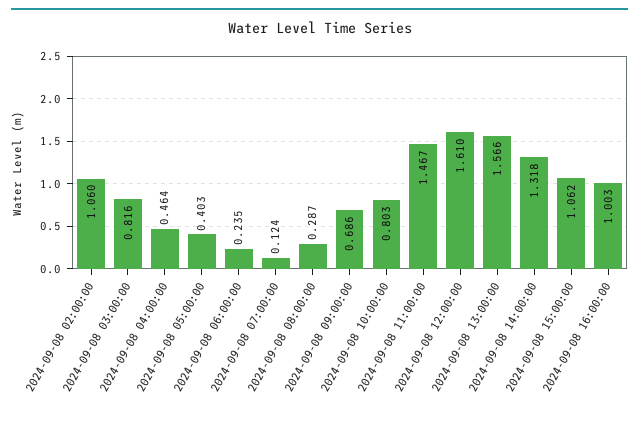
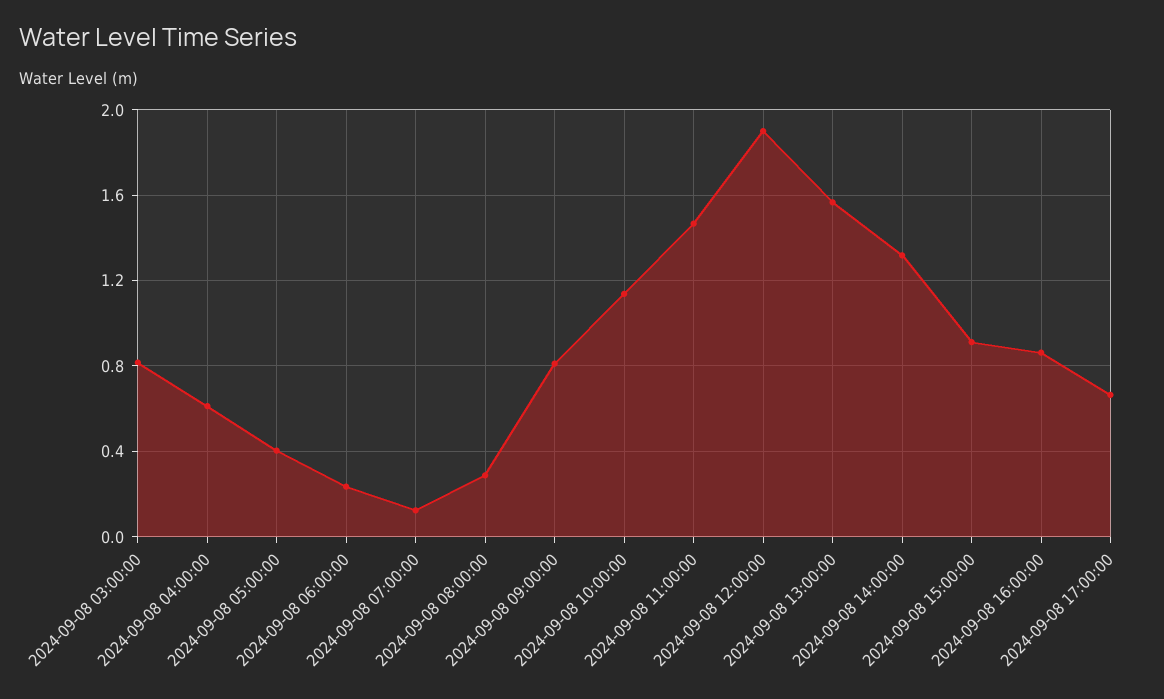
2024-09-08 02:00:00: 1.06 -> none
2024-09-08 04:00:00: 0.464 -> 0.6
2024-09-08 09:00:00: 0.686 -> 0.8
2024-09-08 10:00:00: 0.803 -> 1.15
2024-09-08 12:00:00: 1.61 -> 1.9
2024-09-08 15:00:00: 1.062 -> 0.9
2024-09-08 16:00:00: 1.003 -> 0.85
2024-09-08 17:00:00: none -> 0.65

